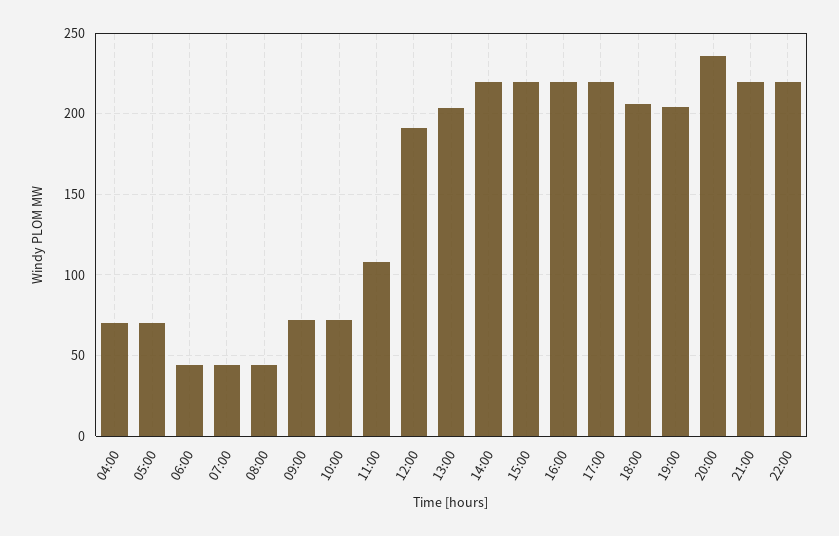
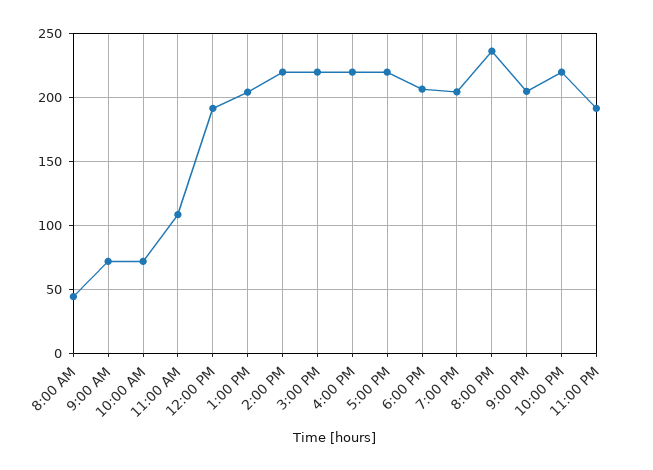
04:00: 70 -> none
05:00: 70 -> none
06:00: 45 -> none
07:00: 45 -> none
21:00: 220 -> 205
11:00 PM: none -> 190

